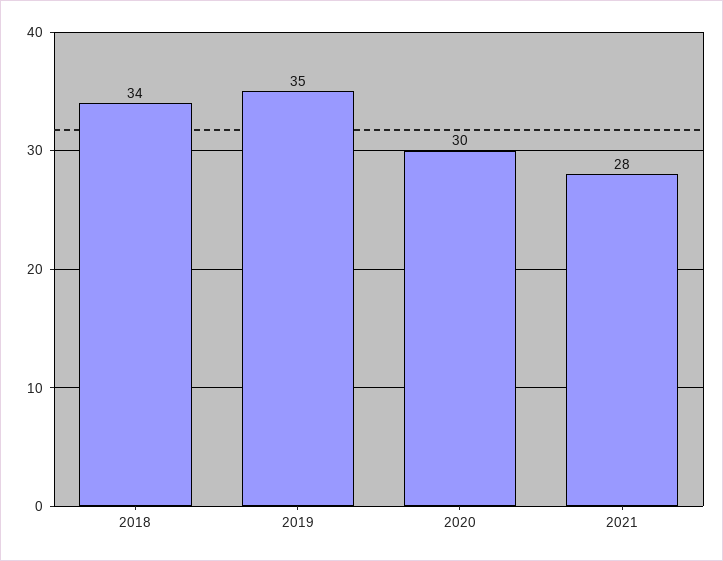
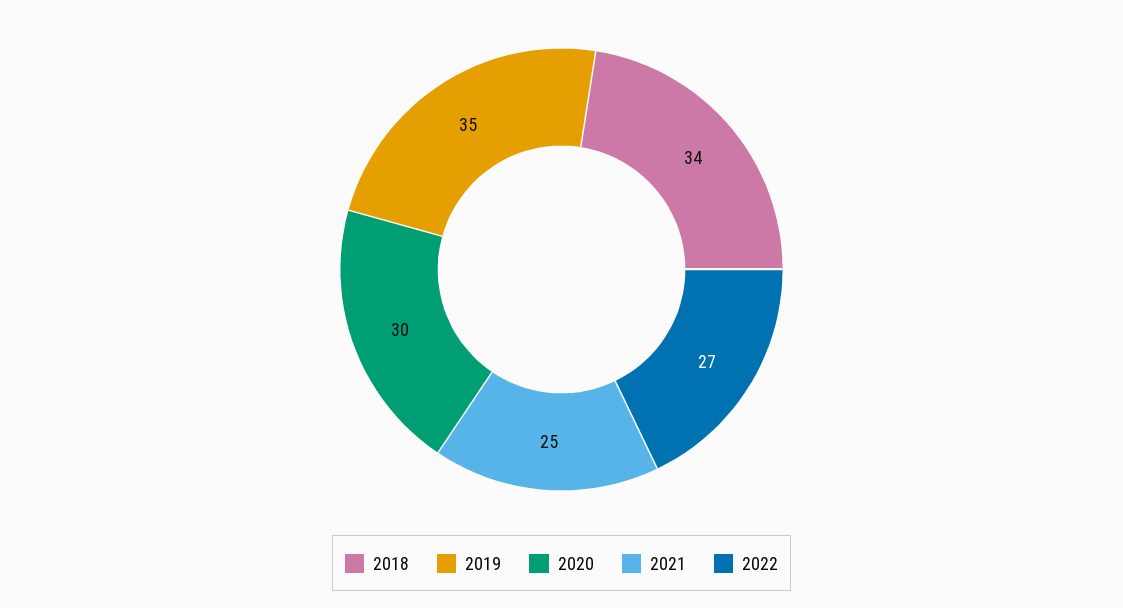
2021: 28 -> 25
2022: none -> 27

